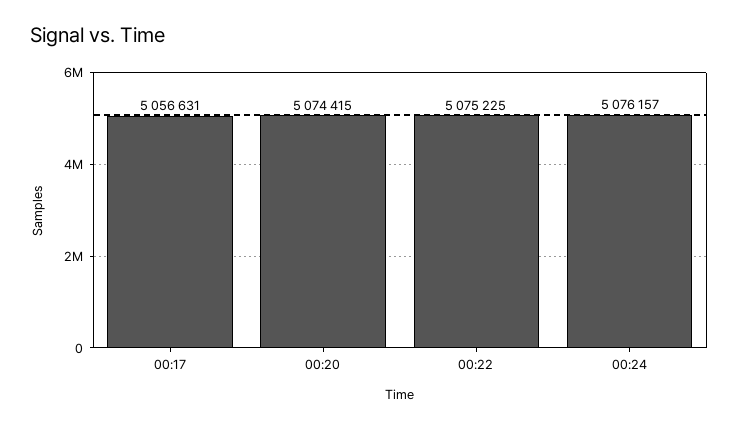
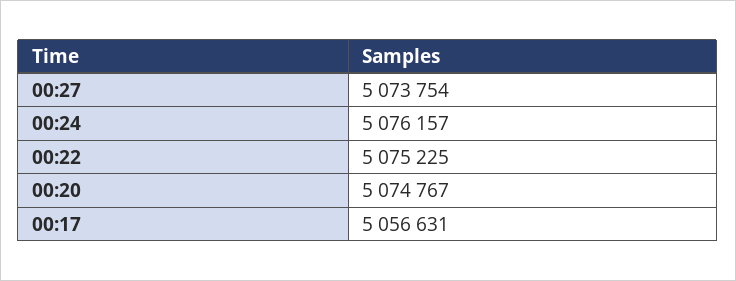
00:20: 5074415 -> 5074767
00:27: none -> 5073754

